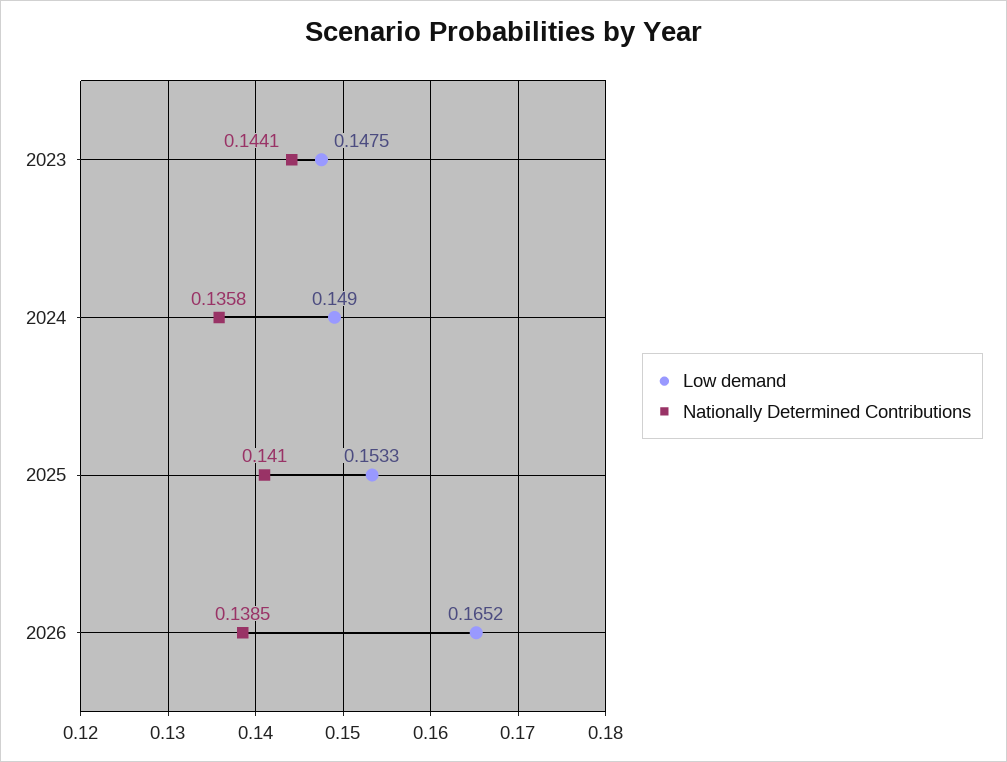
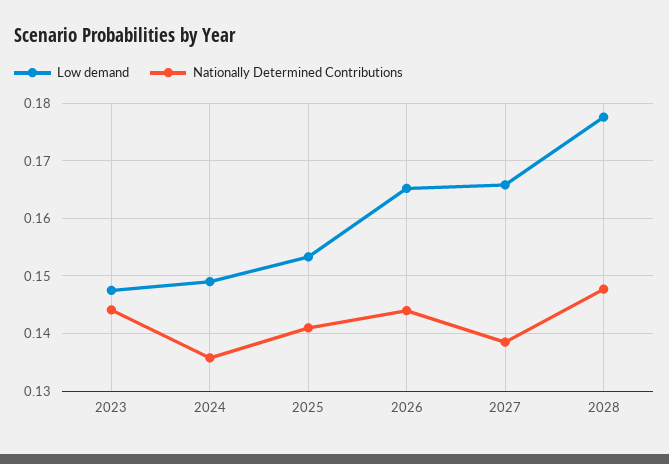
Nationally Determined Contributions, 2026: 0.1385 -> 0.144
Low demand, 2027: none -> 0.166
Nationally Determined Contributions, 2027: none -> 0.138
Low demand, 2028: none -> 0.178
Nationally Determined Contributions, 2028: none -> 0.148

